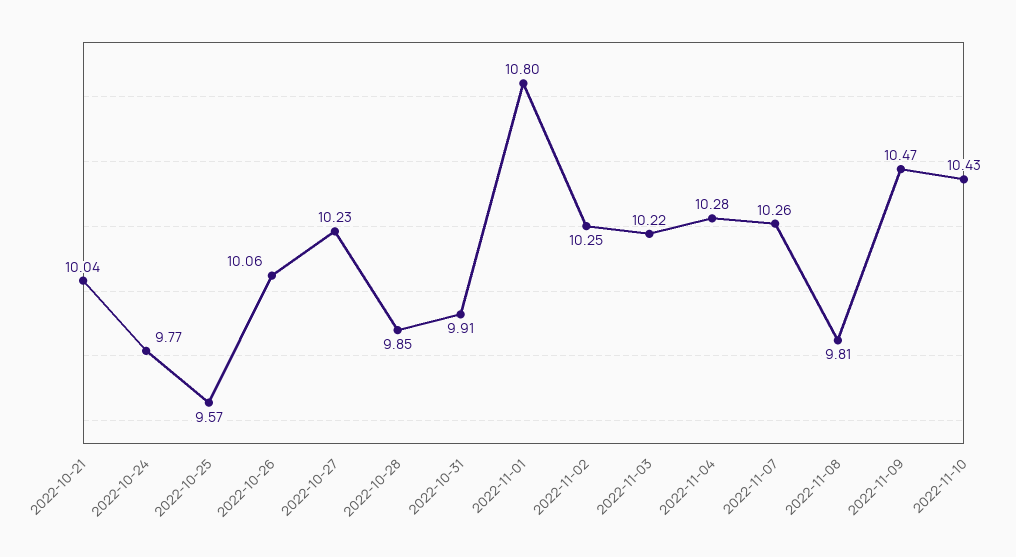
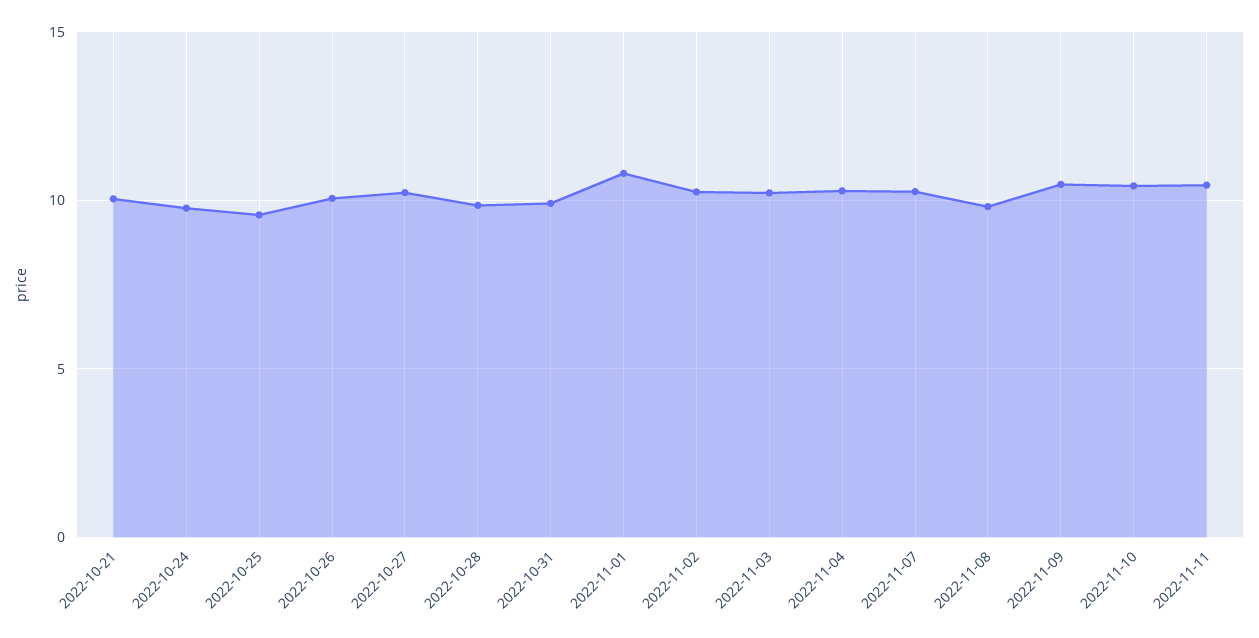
2022-11-11: none -> 10.5

